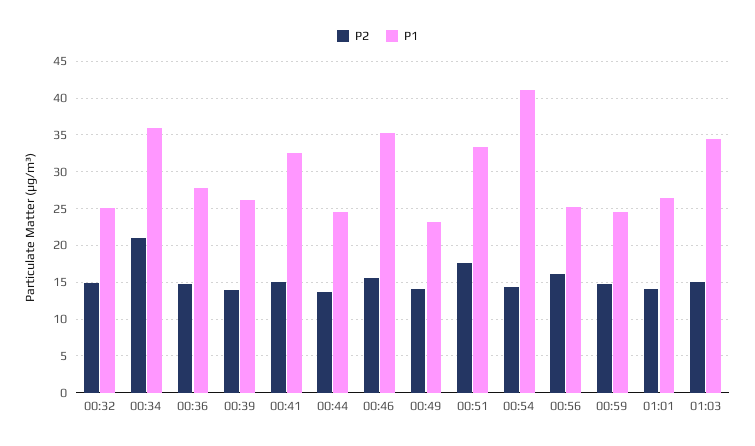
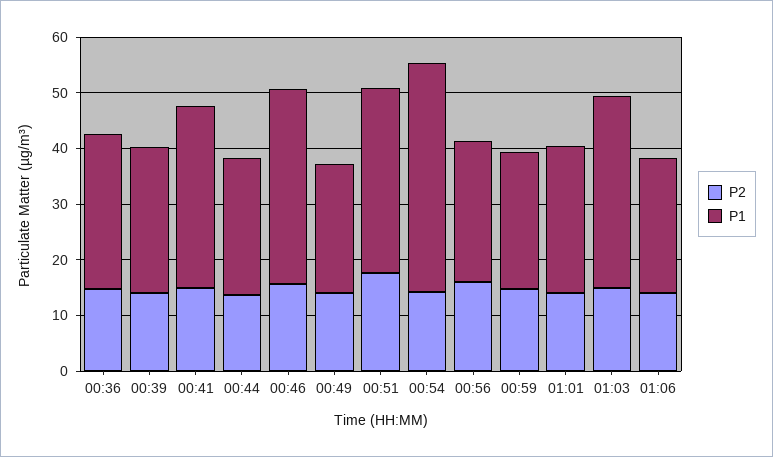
P2, 00:32: 15 -> none
P1, 00:32: 25 -> none
P2, 00:34: 21 -> none
P1, 00:34: 36 -> none
P2, 01:06: none -> 14
P1, 01:06: none -> 24

